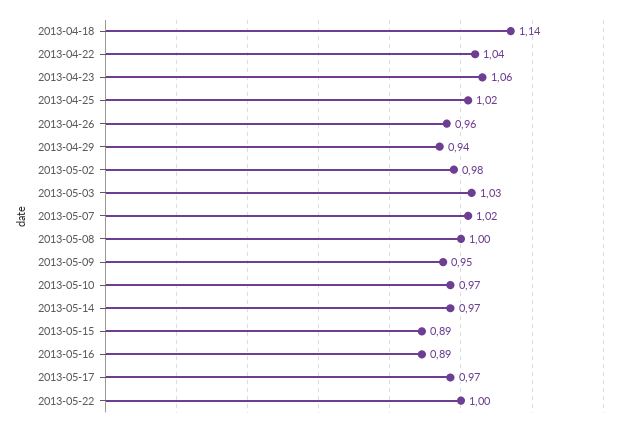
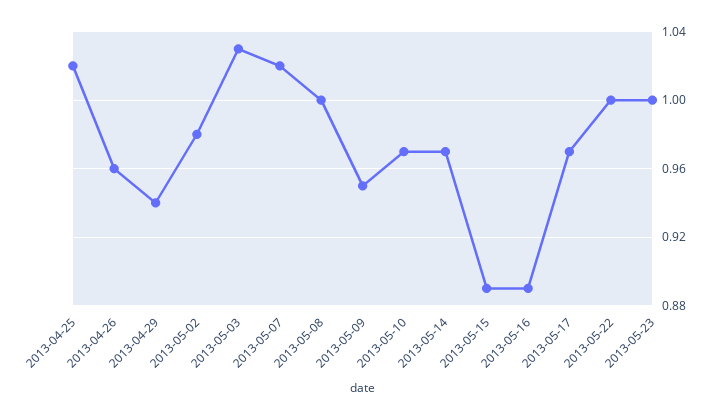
2013-04-18: 1.14 -> none
2013-04-22: 1.04 -> none
2013-04-23: 1.06 -> none
2013-05-23: none -> 1

